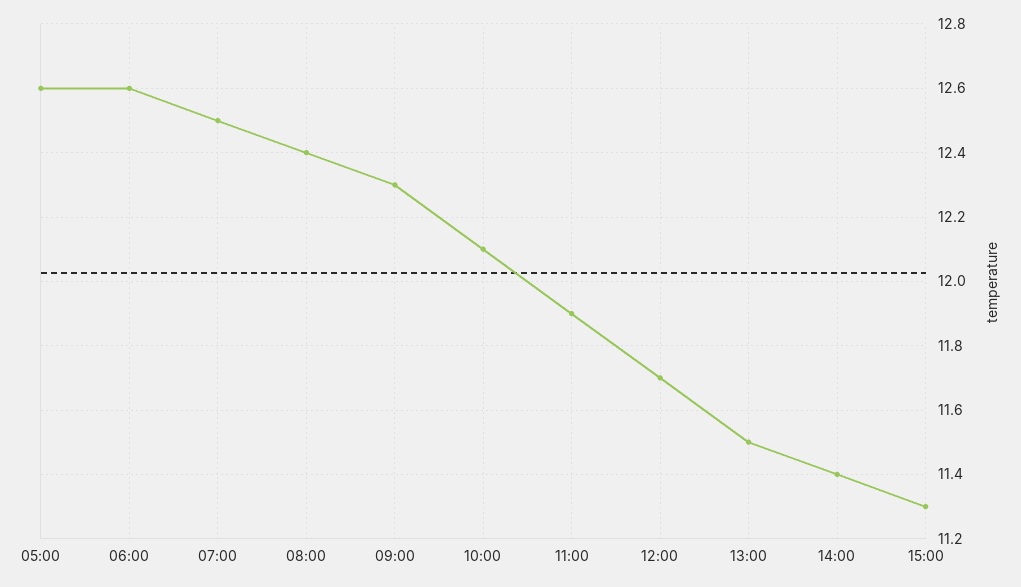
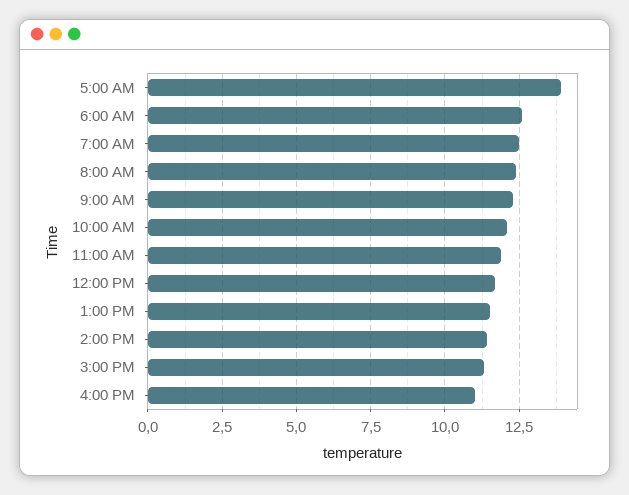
05:00: 12.6 -> 14
4:00 PM: none -> 11

